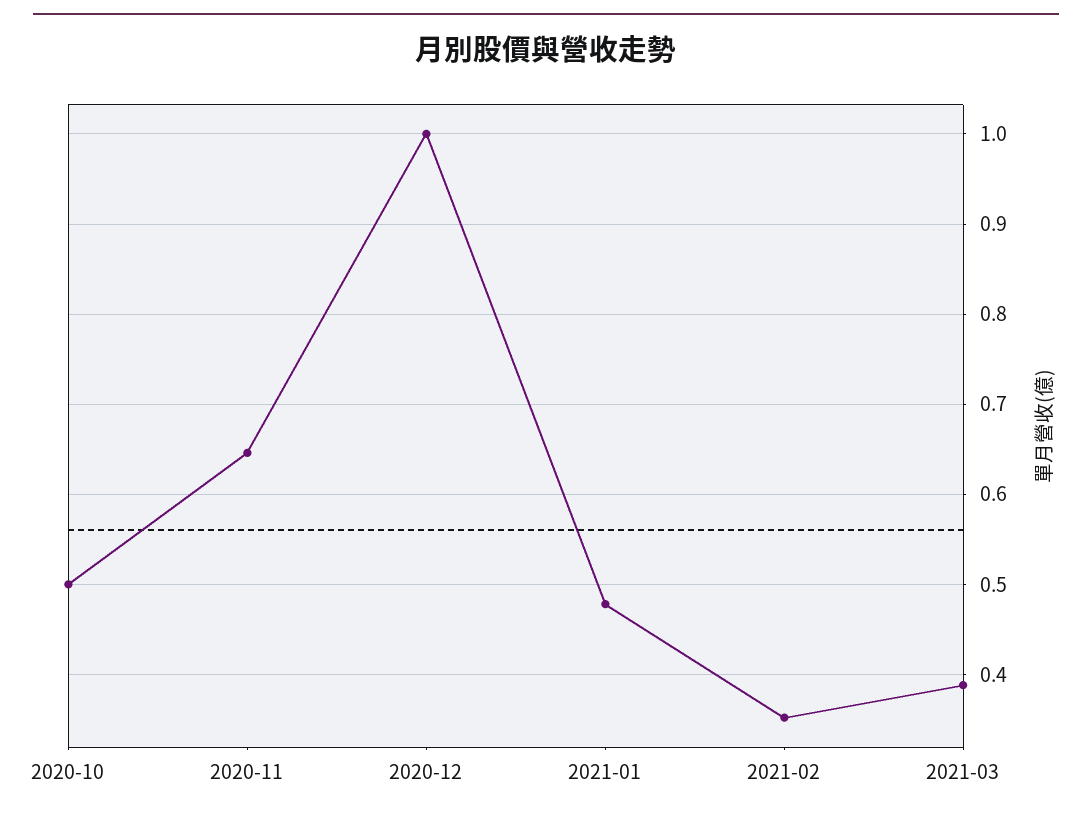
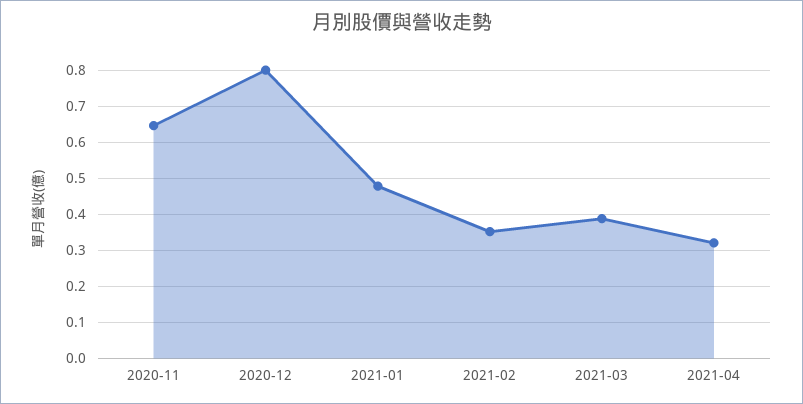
2020-10: 0.5 -> none
2020-12: 1 -> 0.8
2021-04: none -> 0.32

